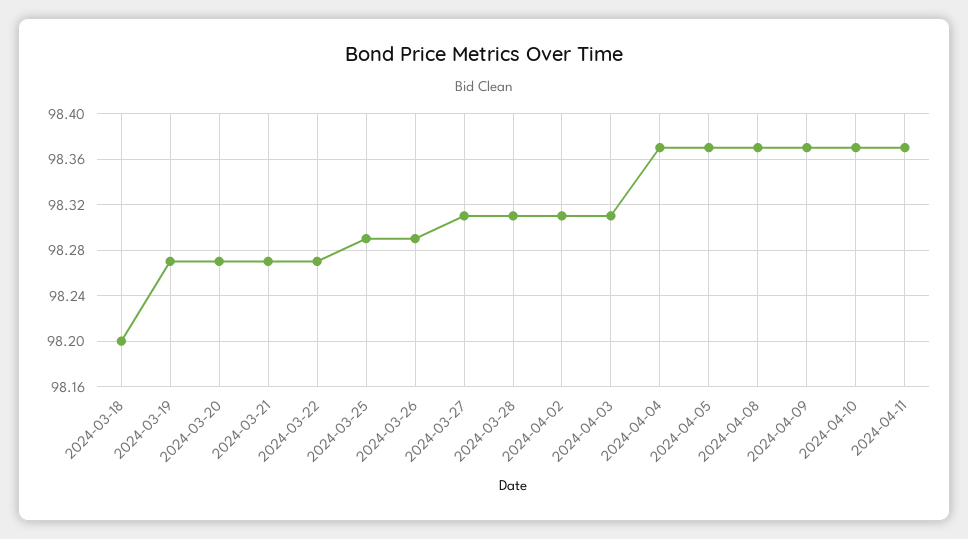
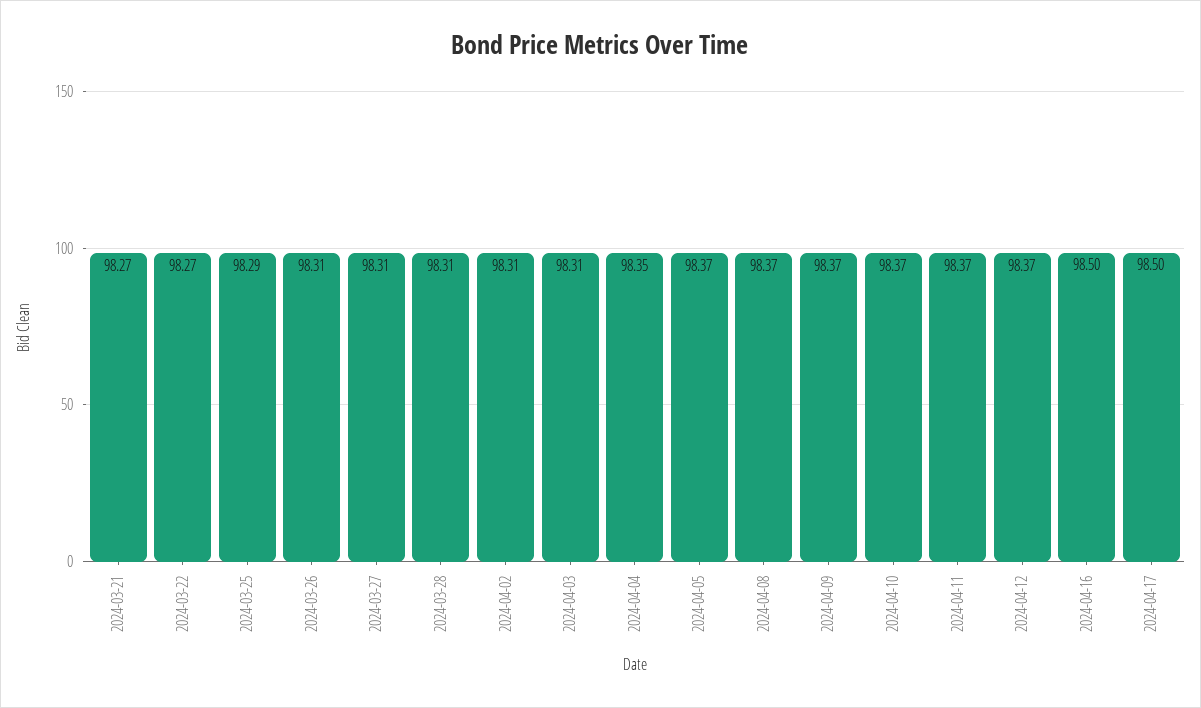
2024-03-18: 98.2 -> none
2024-03-19: 98.27 -> none
2024-03-20: 98.27 -> none
2024-03-26: 98.29 -> 98.31
2024-04-04: 98.37 -> 98.35
2024-04-12: none -> 98.37
2024-04-16: none -> 98.5
2024-04-17: none -> 98.5

